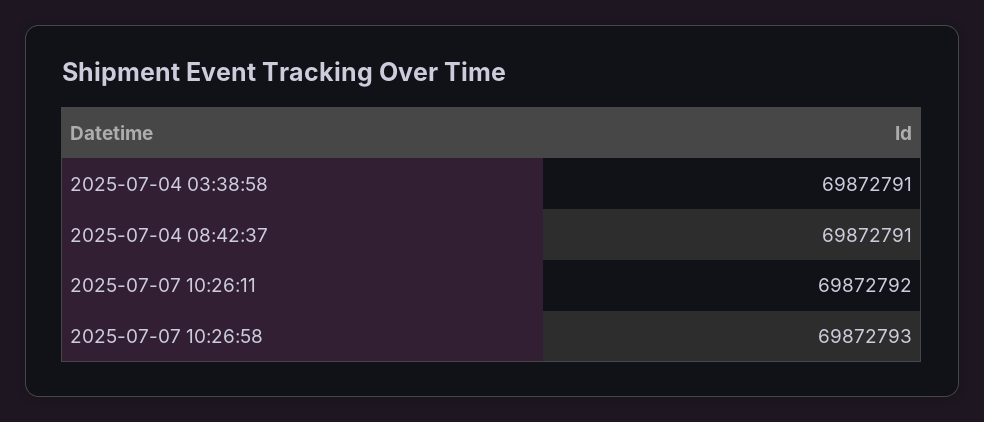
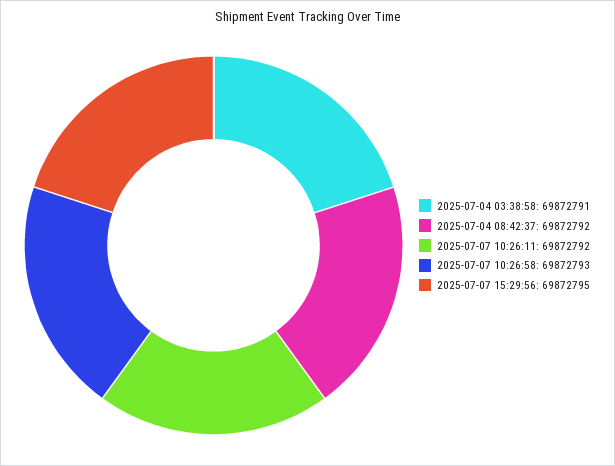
2025-07-04 08:42:37: 69872791 -> 69872792
2025-07-07 15:29:56: none -> 69872795

